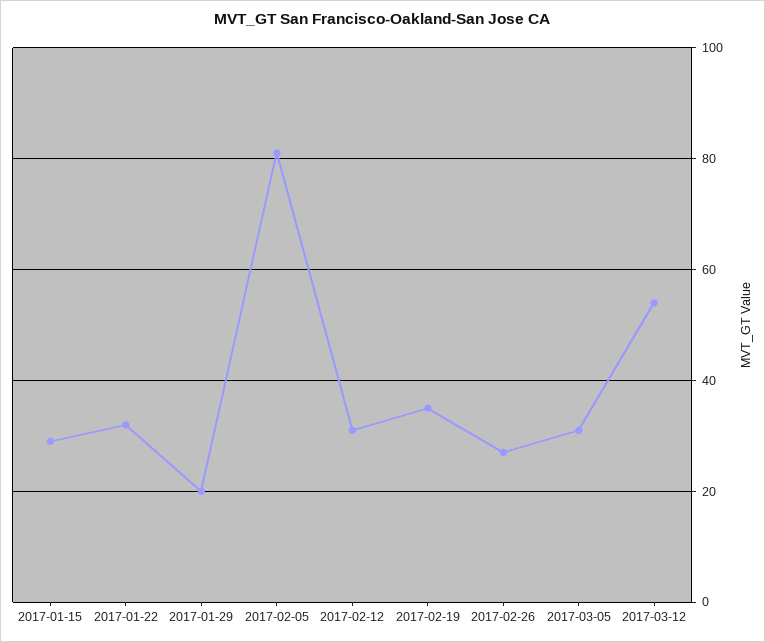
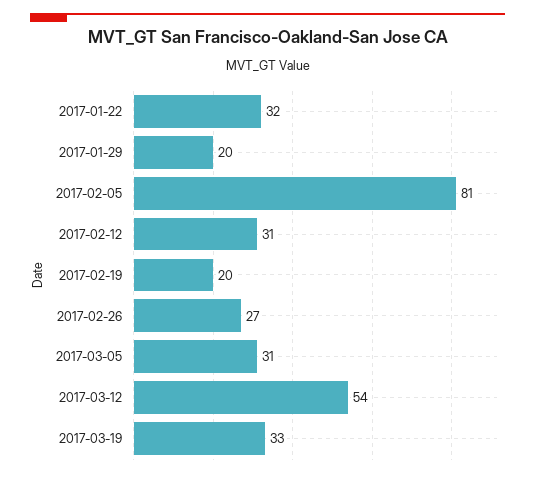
2017-01-15: 30 -> none
2017-02-19: 35 -> 20
2017-03-19: none -> 33

